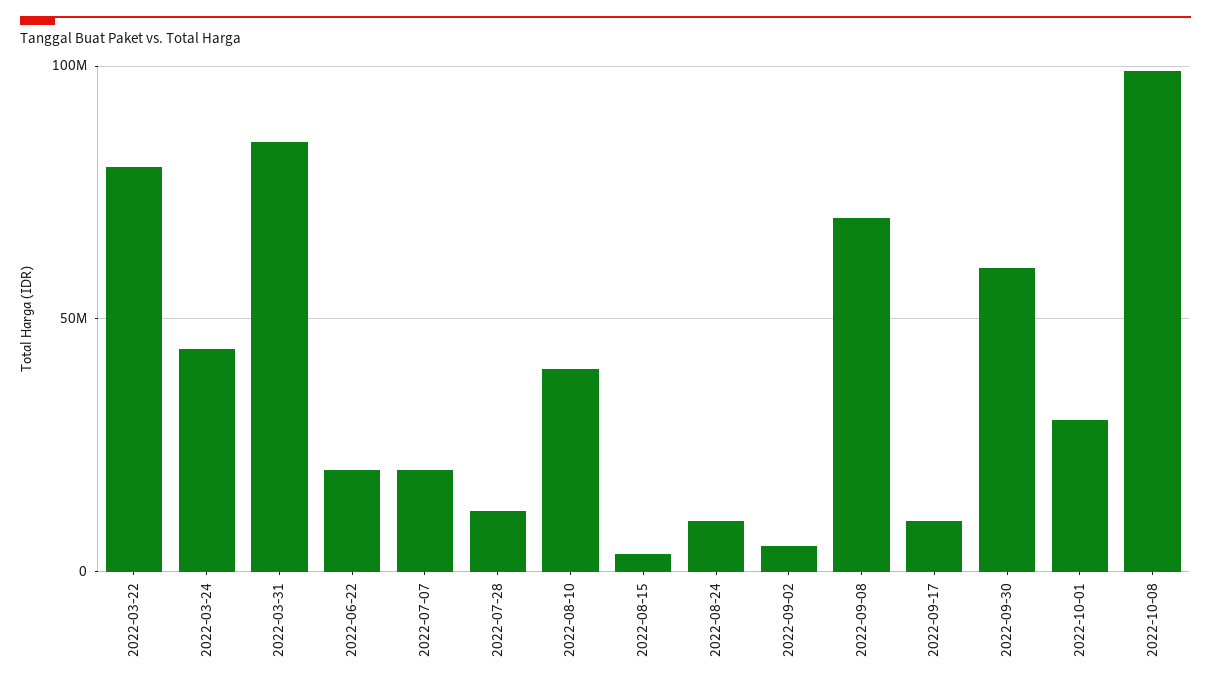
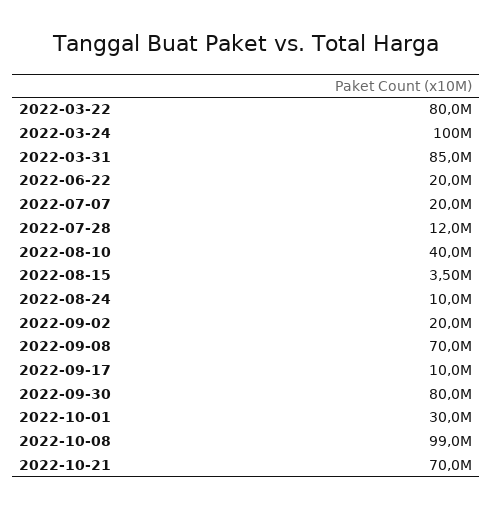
2022-03-24: 45000000 -> 100000000
2022-09-02: 5000000 -> 20000000
2022-09-30: 60000000 -> 80000000
2022-10-21: none -> 70000000

